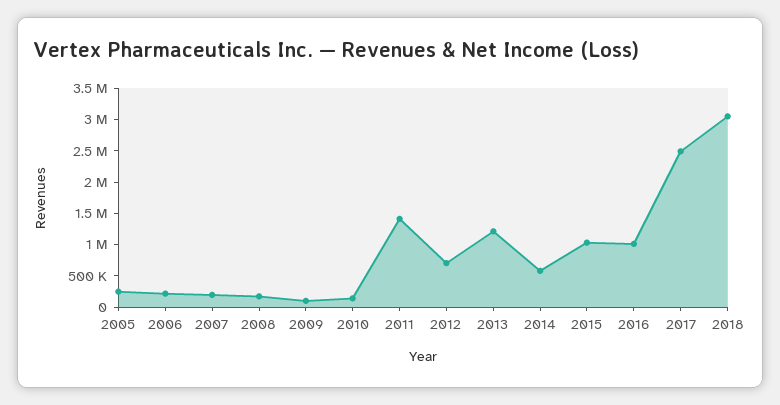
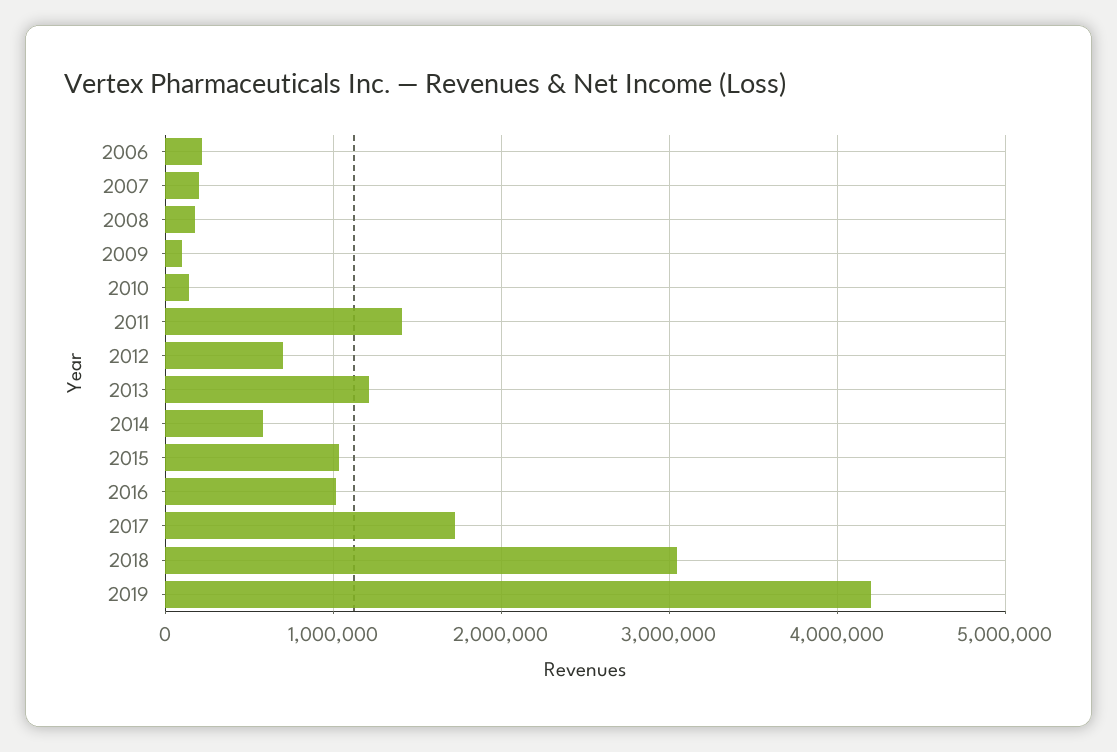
2005: 250000 -> none
2017: 2500000 -> 1700000
2019: none -> 4200000

